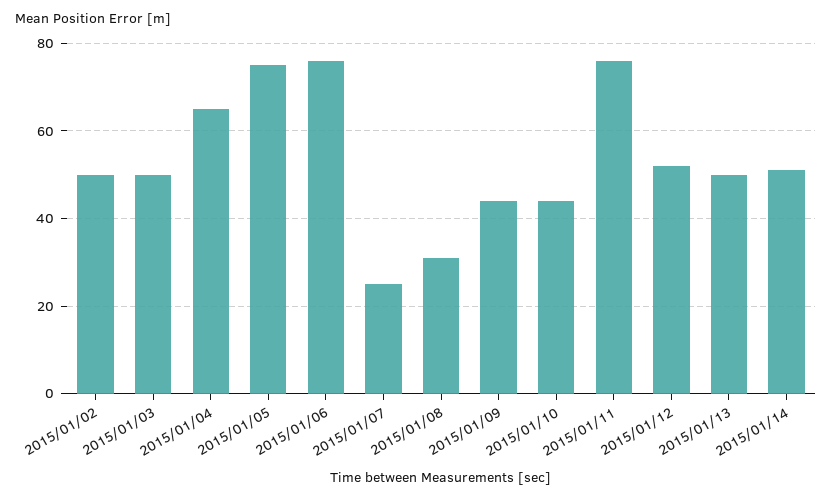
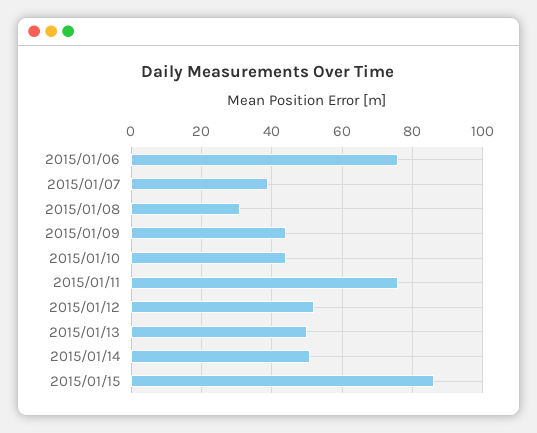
2015/01/02: 50 -> none
2015/01/03: 50 -> none
2015/01/04: 65 -> none
2015/01/05: 75 -> none
2015/01/07: 25 -> 40
2015/01/15: none -> 85

